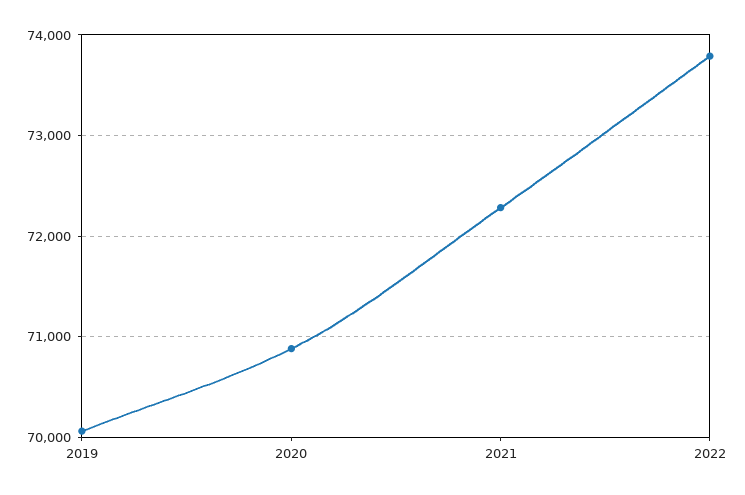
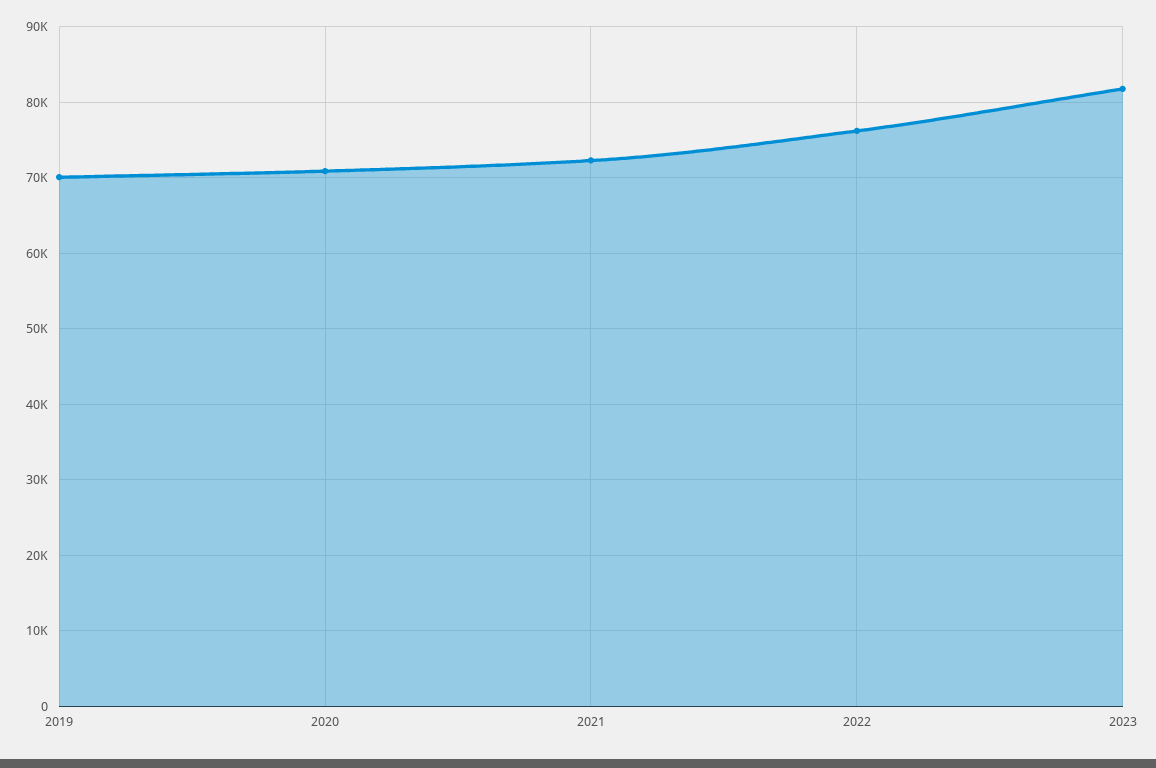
2022: 73800 -> 76000
2023: none -> 82000

